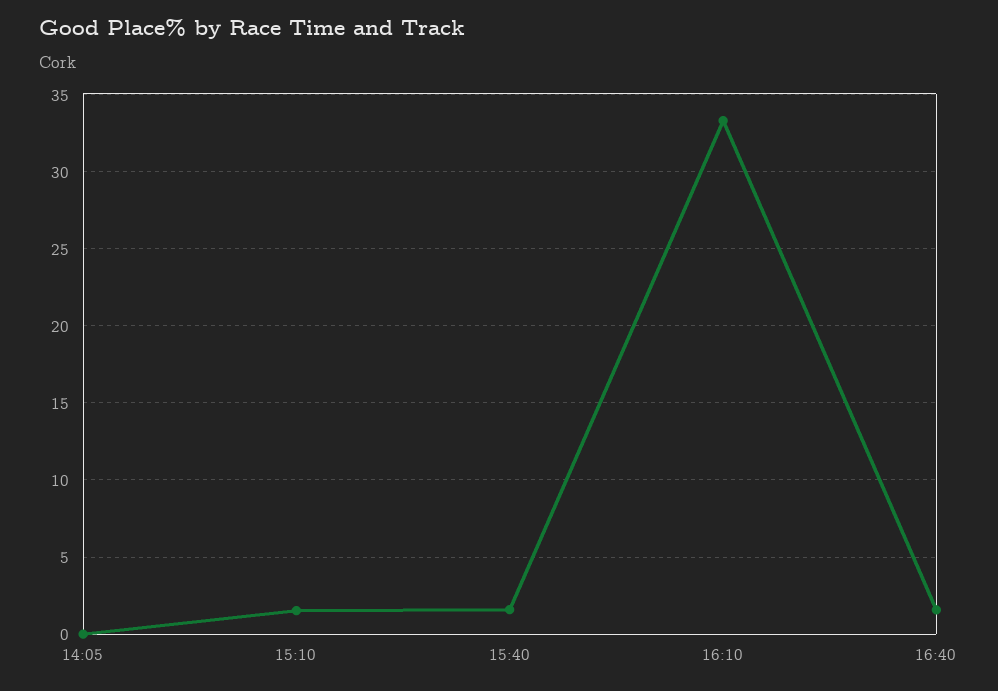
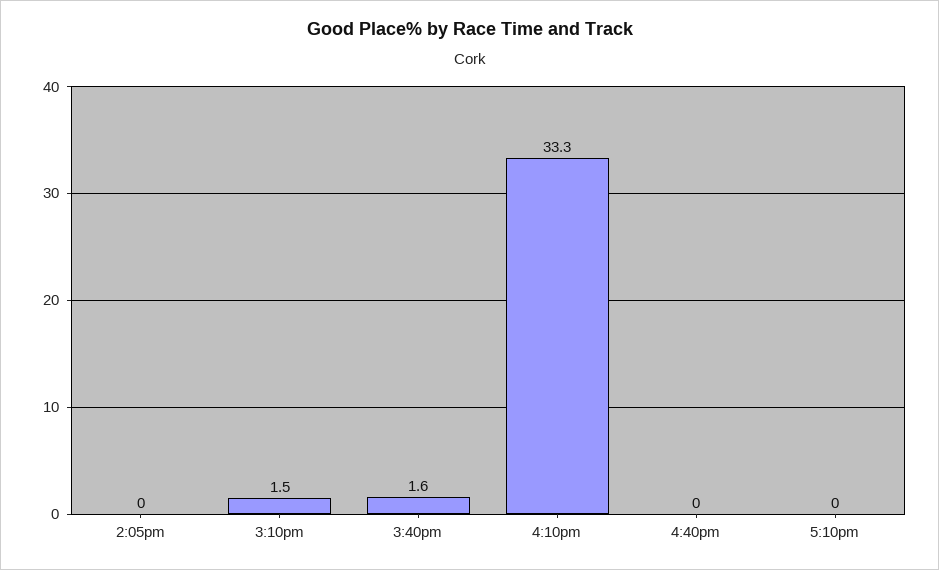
16:40: 1.5 -> 0
5:10pm: none -> 0

